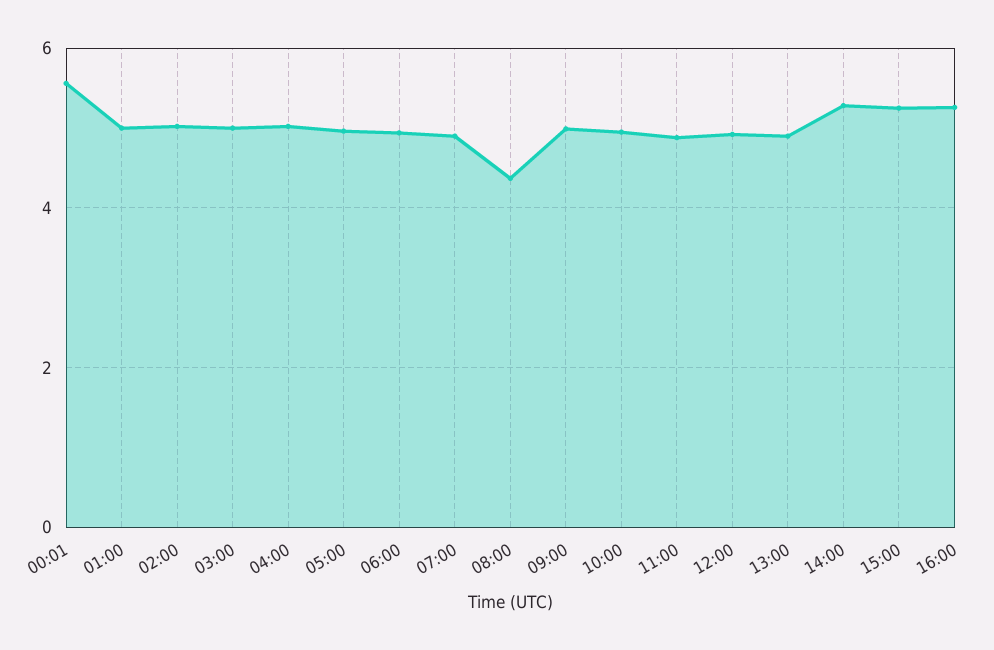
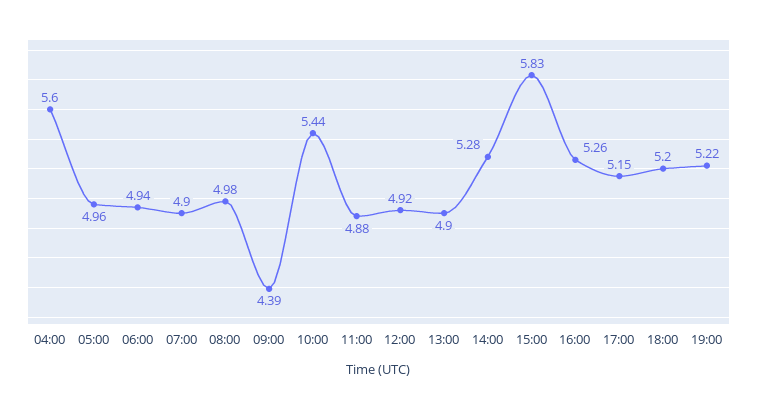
00:01: 5.6 -> none
01:00: 5 -> none
02:00: 5 -> none
03:00: 5 -> none
04:00: 5 -> 5.6
08:00: 4.4 -> 4.98
09:00: 5 -> 4.39
10:00: 5 -> 5.44
15:00: 5.2 -> 5.83
17:00: none -> 5.15
18:00: none -> 5.2
19:00: none -> 5.22

